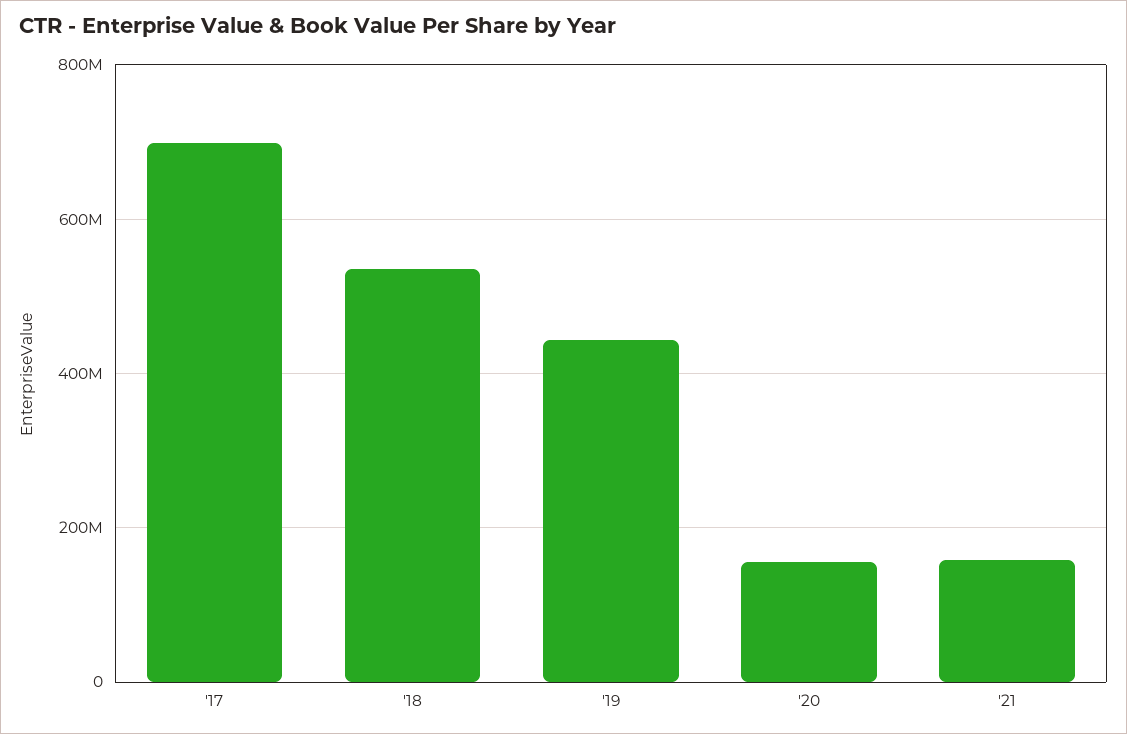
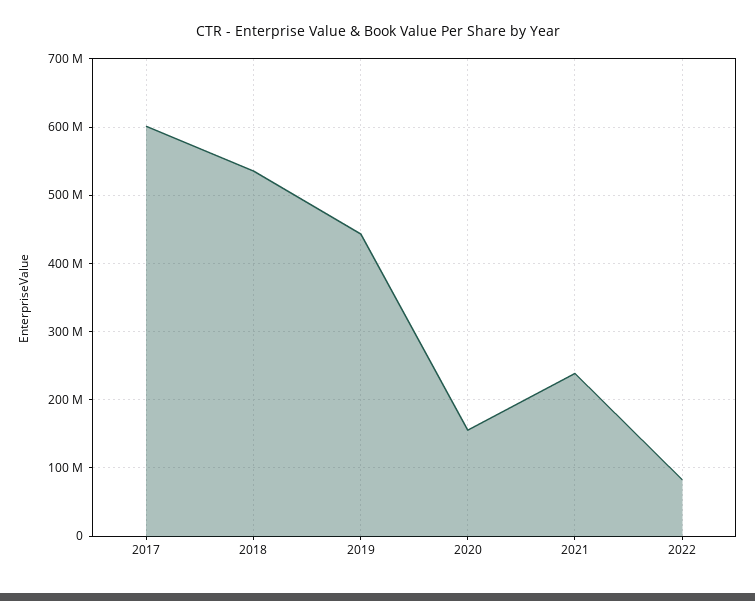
'17: 700000000 -> 600000000
'21: 160000000 -> 240000000
2022: none -> 80000000

